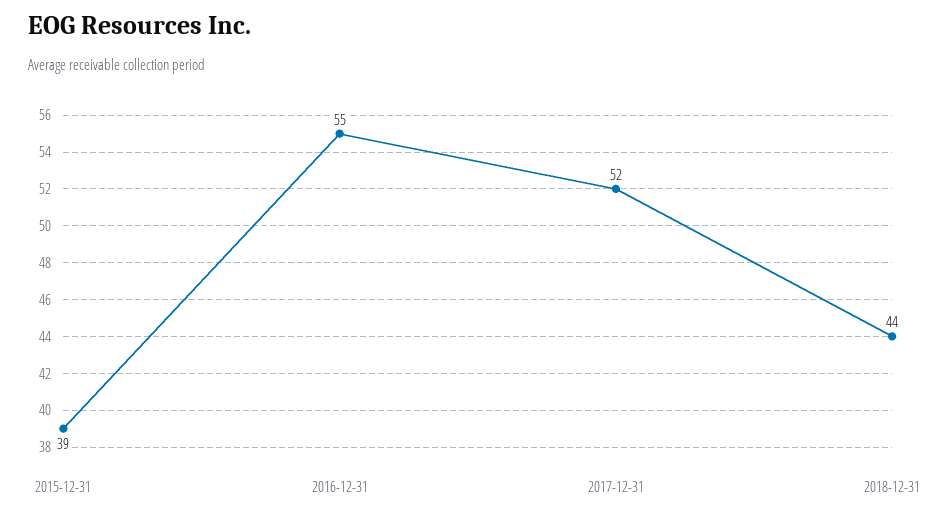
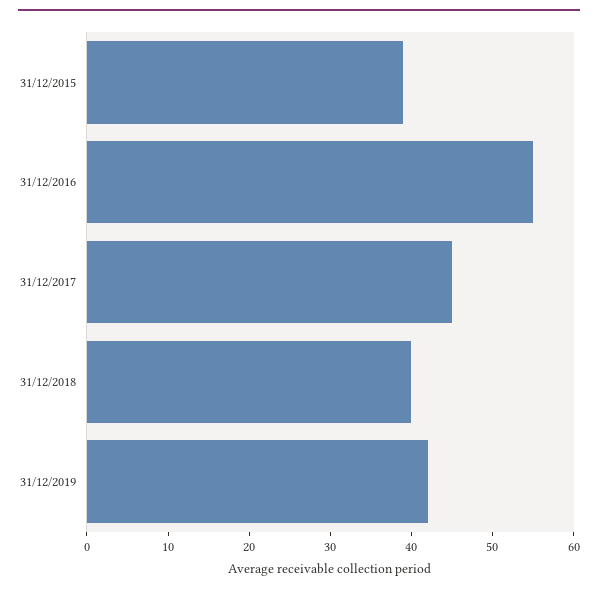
2017-12-31: 52 -> 45
2018-12-31: 44 -> 40
31/12/2019: none -> 42

